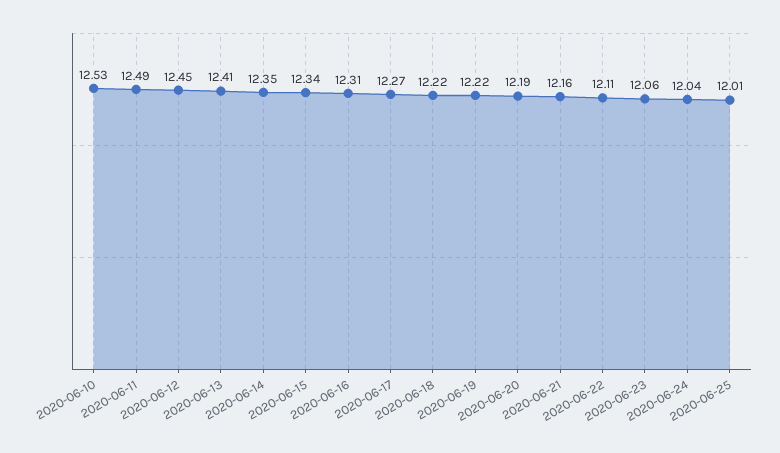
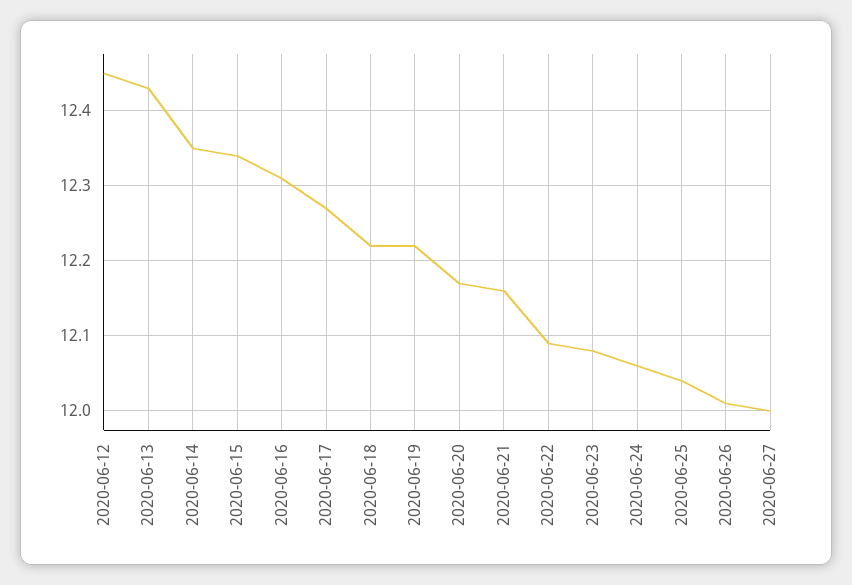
2020-06-10: 12.53 -> none
2020-06-11: 12.49 -> none
2020-06-13: 12.41 -> 12.43
2020-06-20: 12.19 -> 12.17
2020-06-22: 12.11 -> 12.09
2020-06-23: 12.06 -> 12.08
2020-06-24: 12.04 -> 12.06
2020-06-25: 12.01 -> 12.04
2020-06-26: none -> 12.01
2020-06-27: none -> 12

